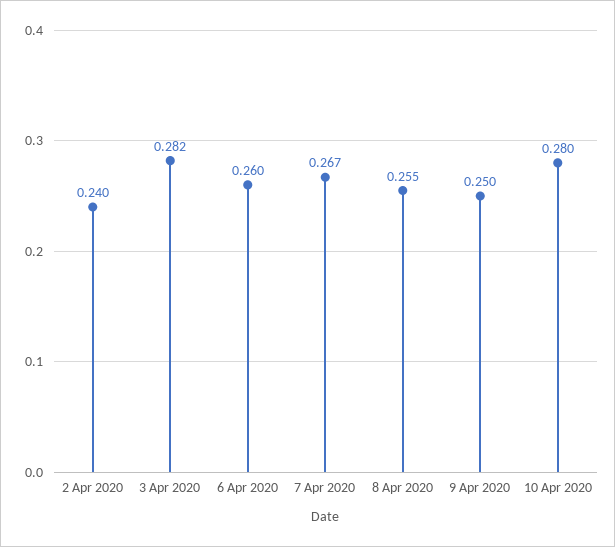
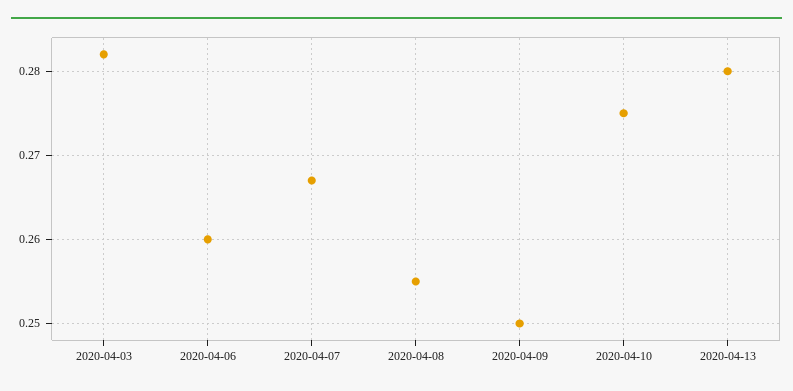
2 Apr 2020: 0.24 -> none
10 Apr 2020: 0.28 -> 0.275
2020-04-13: none -> 0.28

